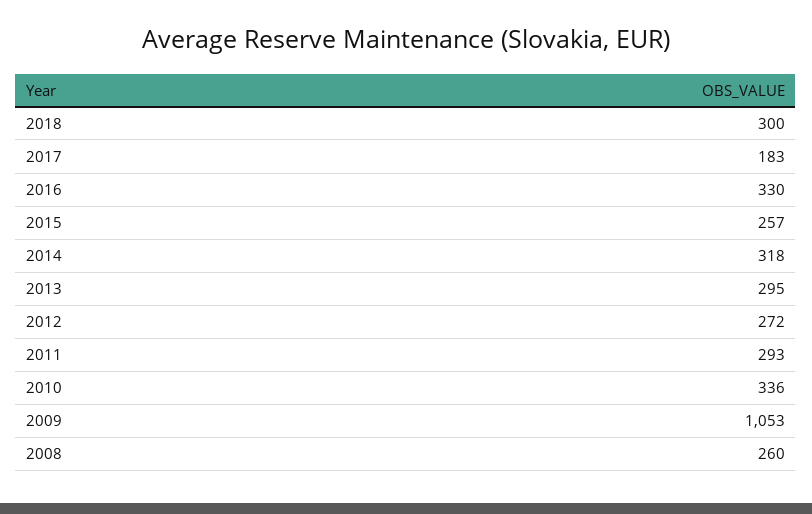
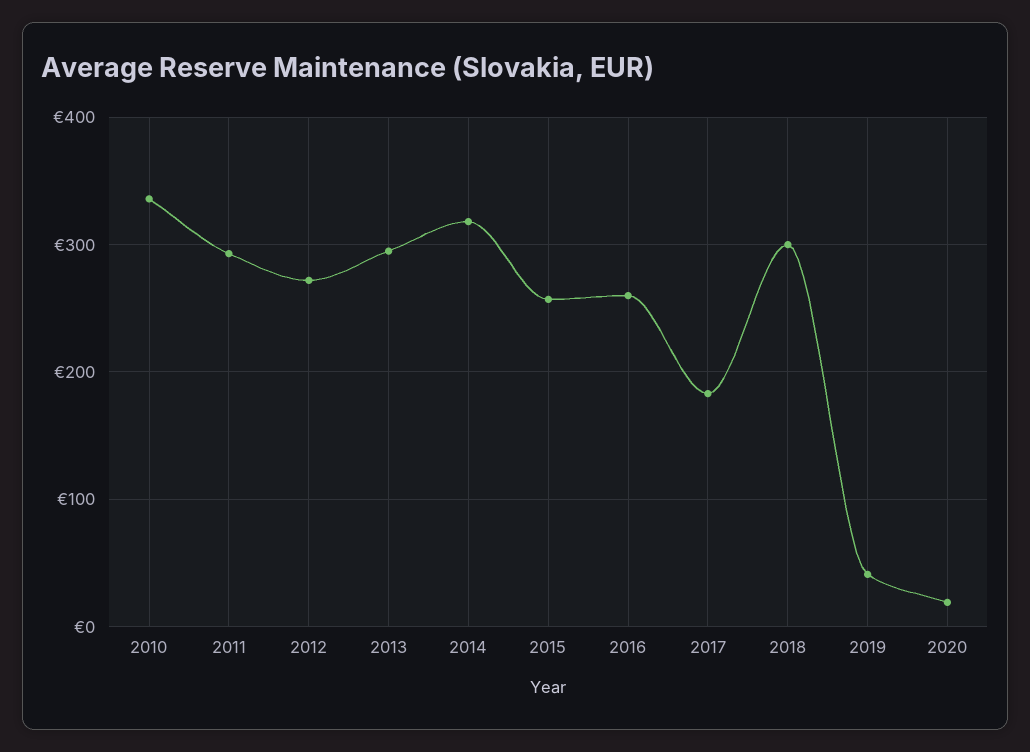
2016: 330 -> 260
2009: 1053 -> none
2008: 260 -> none
2019: none -> 40
2020: none -> 20

